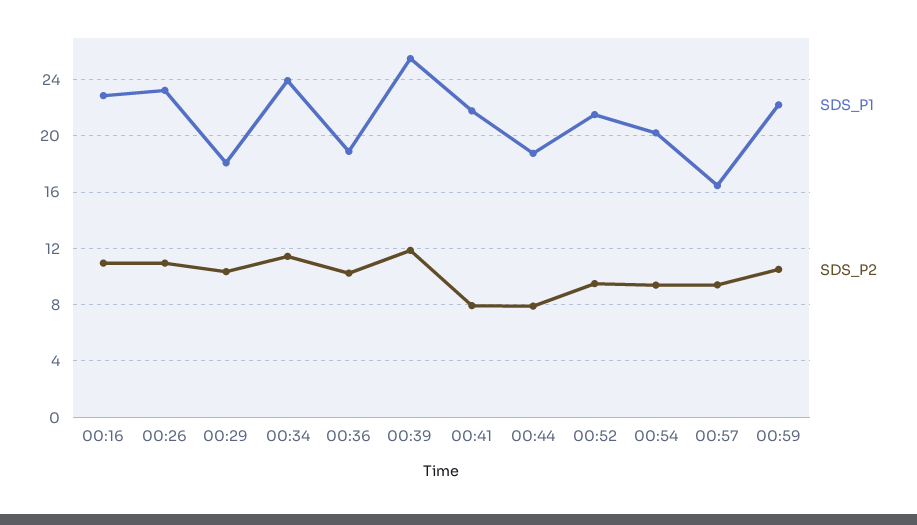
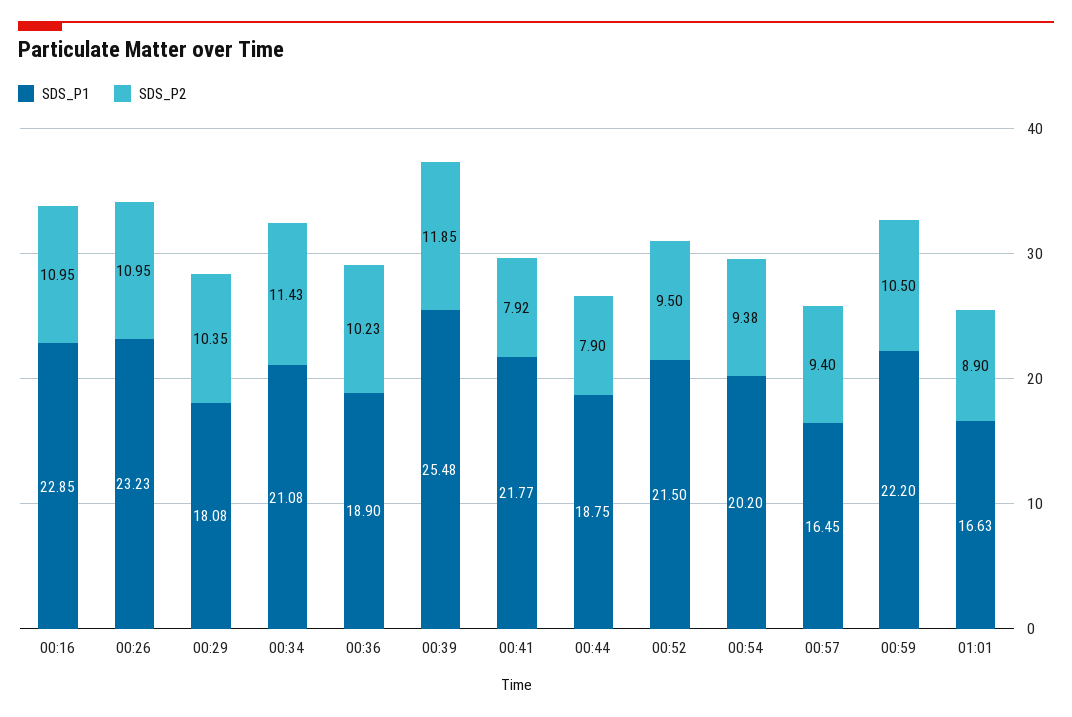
SDS_P1, 00:34: 24 -> 21.08
SDS_P1, 01:01: none -> 16.63
SDS_P2, 01:01: none -> 8.9

